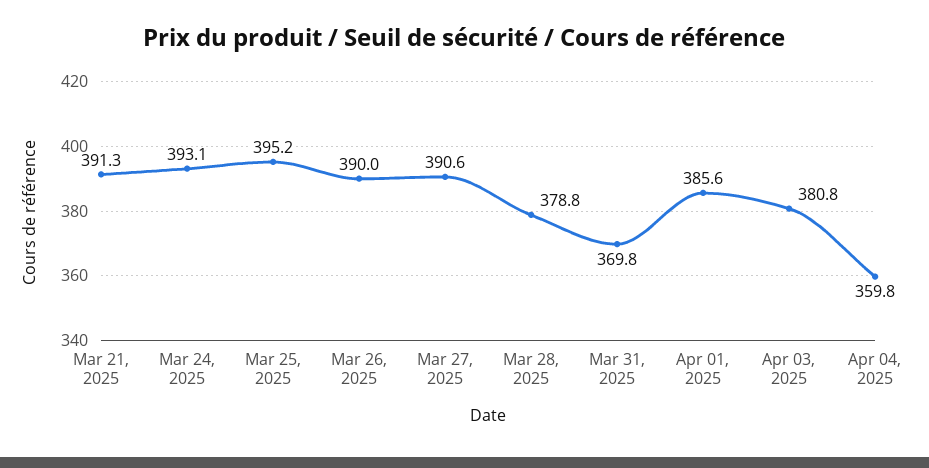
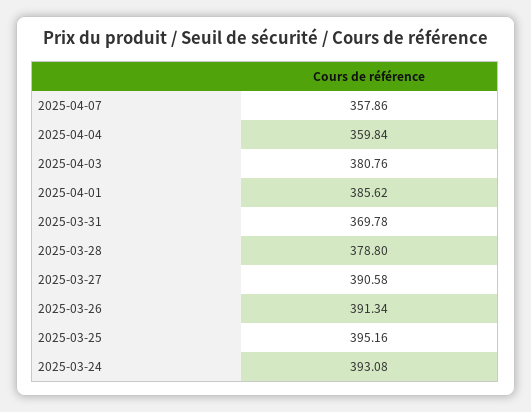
Mar 21, 2025: 391.3 -> none
Mar 26, 2025: 390 -> 391.34
2025-04-07: none -> 357.86

